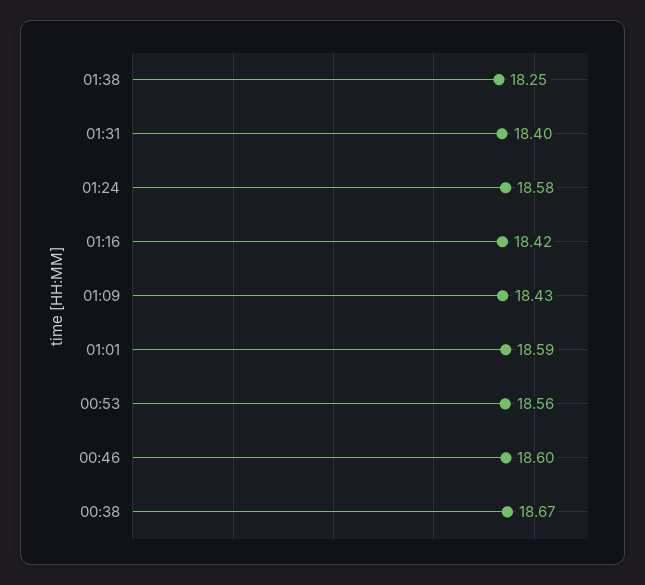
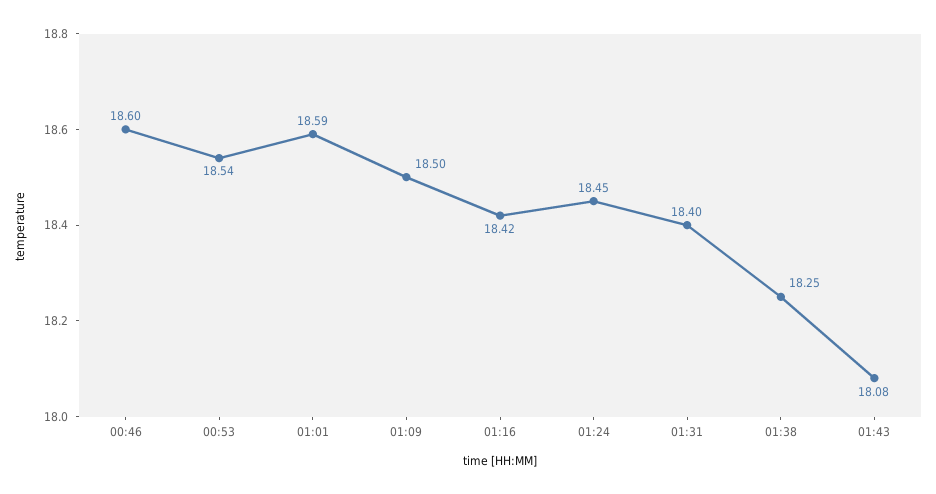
01:24: 18.58 -> 18.45
01:09: 18.43 -> 18.5
00:53: 18.56 -> 18.54
00:38: 18.67 -> none
01:43: none -> 18.08

